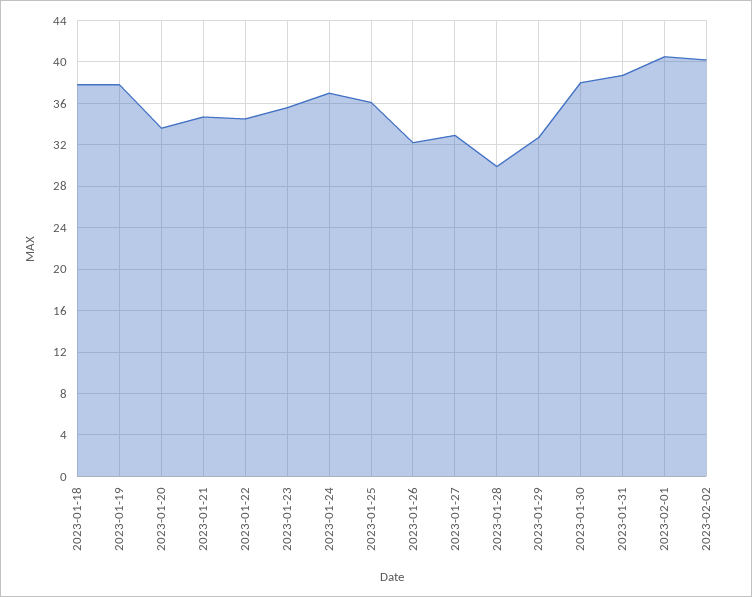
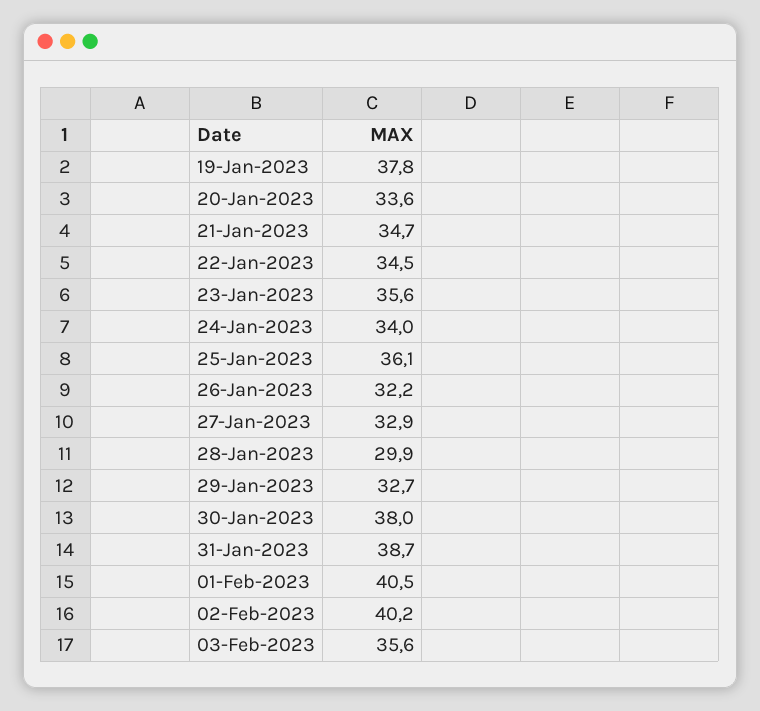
2023-01-18: 38 -> none
2023-01-24: 37 -> 34
03-Feb-2023: none -> 35.6

